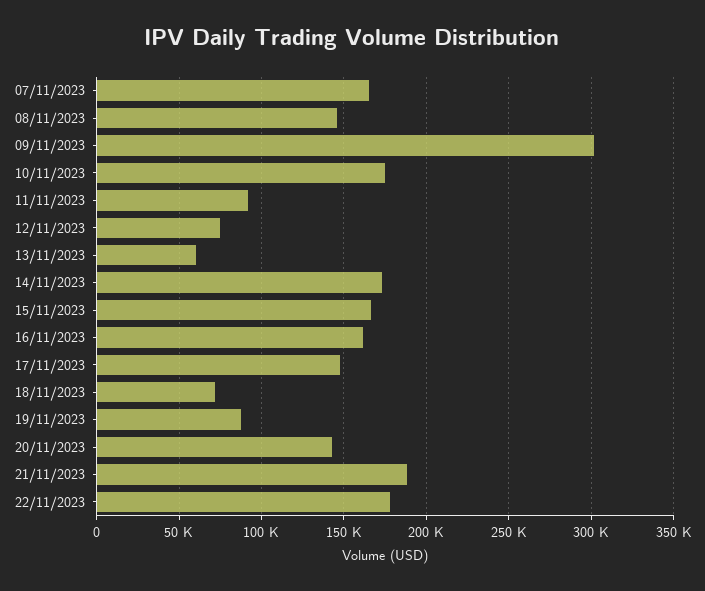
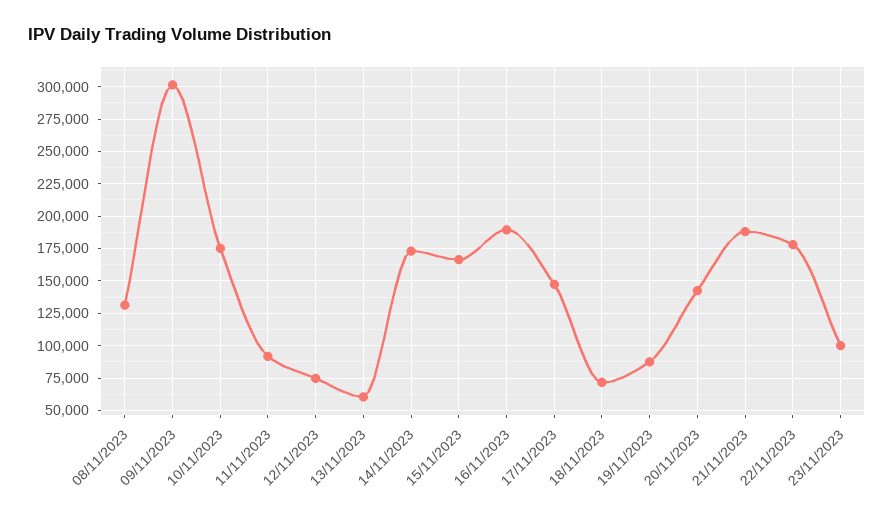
07/11/2023: 165000 -> none
08/11/2023: 145000 -> 130000
16/11/2023: 160000 -> 190000
23/11/2023: none -> 100000

